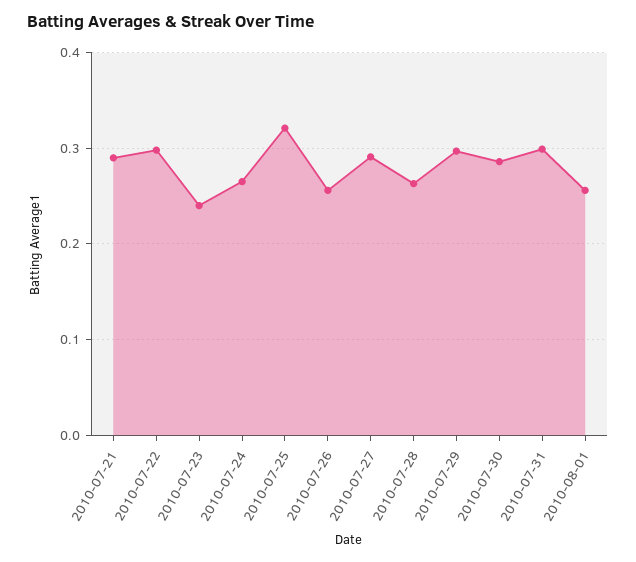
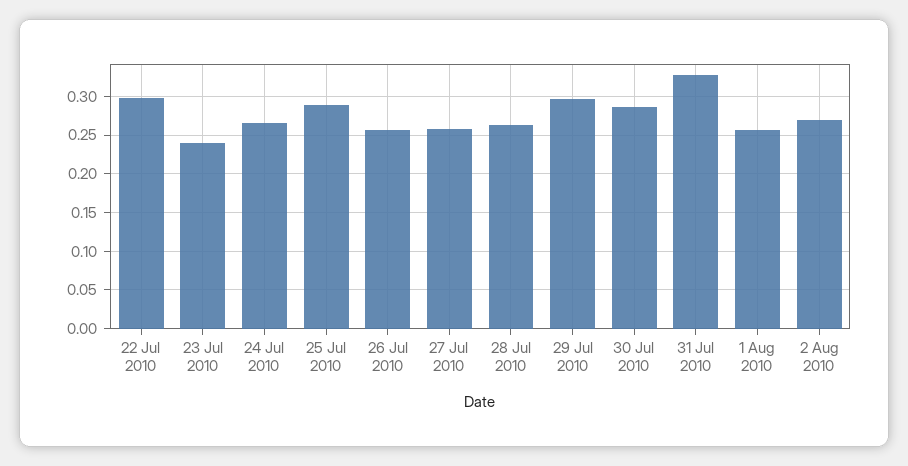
2010-07-21: 0.29 -> none
2010-07-25: 0.32 -> 0.29
2010-07-27: 0.29 -> 0.26
2010-07-31: 0.3 -> 0.33
2 Aug 2010: none -> 0.27

